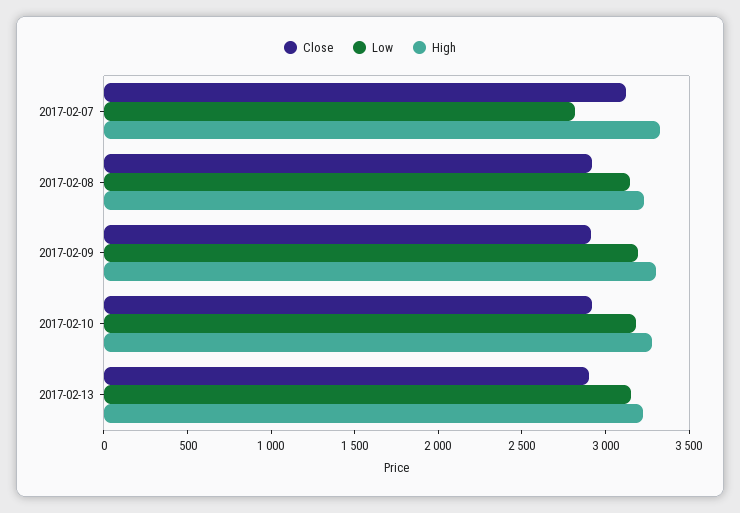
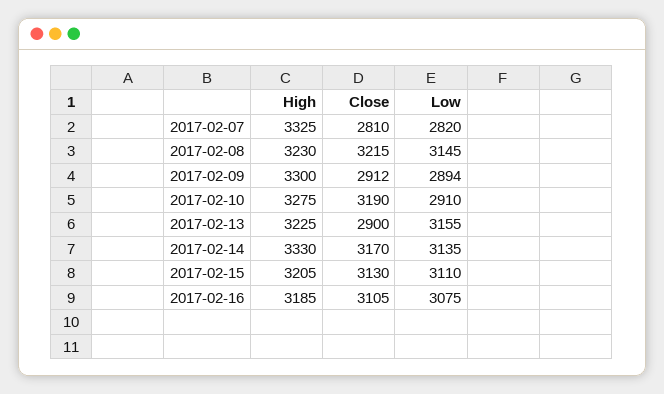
Close, 2017-02-07: 3100 -> 2810
Close, 2017-02-08: 2900 -> 3215
Low, 2017-02-09: 3200 -> 2894
Close, 2017-02-10: 2900 -> 3190
Low, 2017-02-10: 3200 -> 2910
High, 2017-02-14: none -> 3330
Close, 2017-02-14: none -> 3170
Low, 2017-02-14: none -> 3135
High, 2017-02-15: none -> 3205
Close, 2017-02-15: none -> 3130
Low, 2017-02-15: none -> 3110
High, 2017-02-16: none -> 3185
Close, 2017-02-16: none -> 3105
Low, 2017-02-16: none -> 3075

